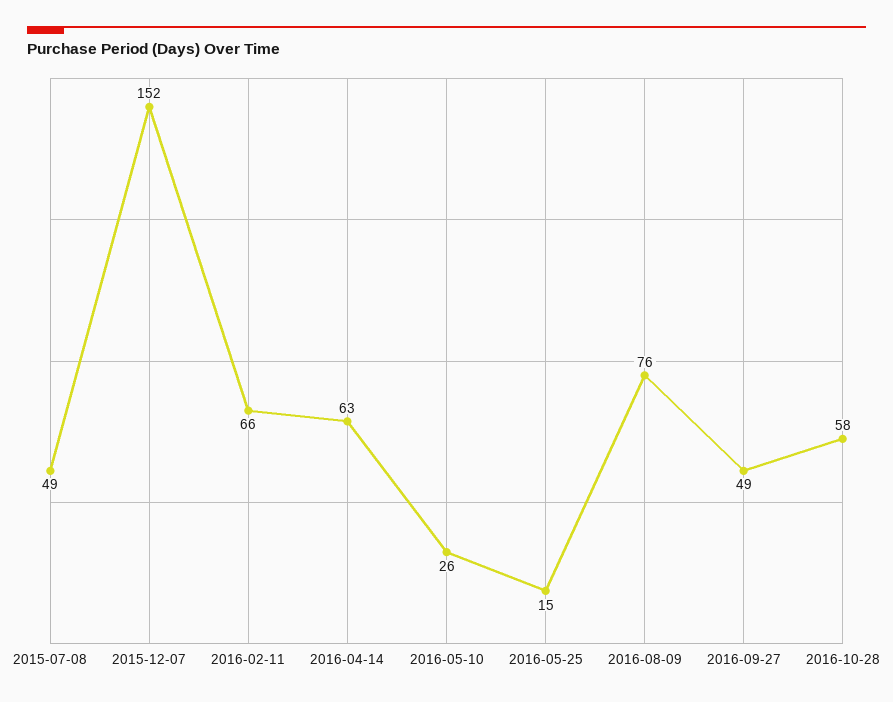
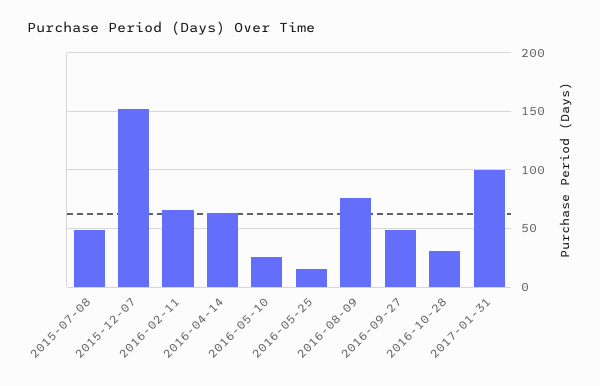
2016-10-28: 58 -> 30
2017-01-31: none -> 100

